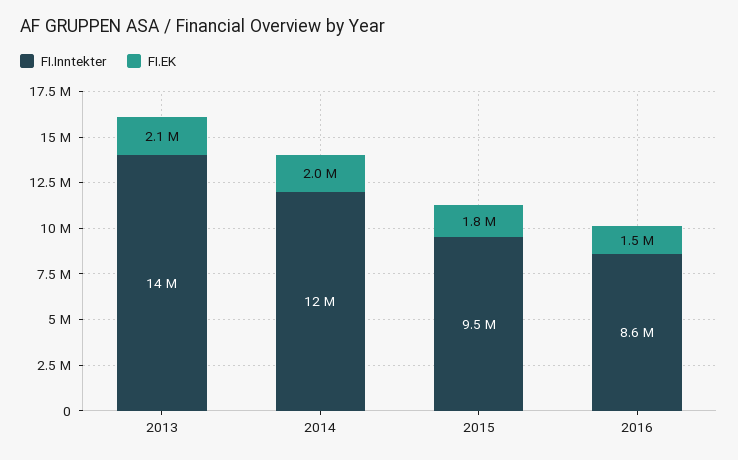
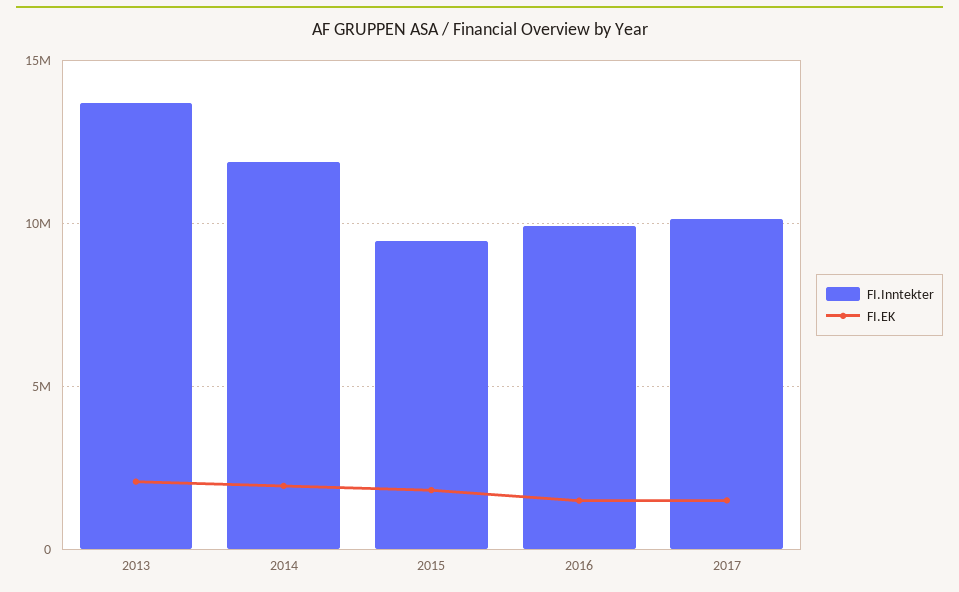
FI.Inntekter, 2016: 8600000 -> 10000000
FI.Inntekter, 2017: none -> 10000000
FI.EK, 2017: none -> 1500000

